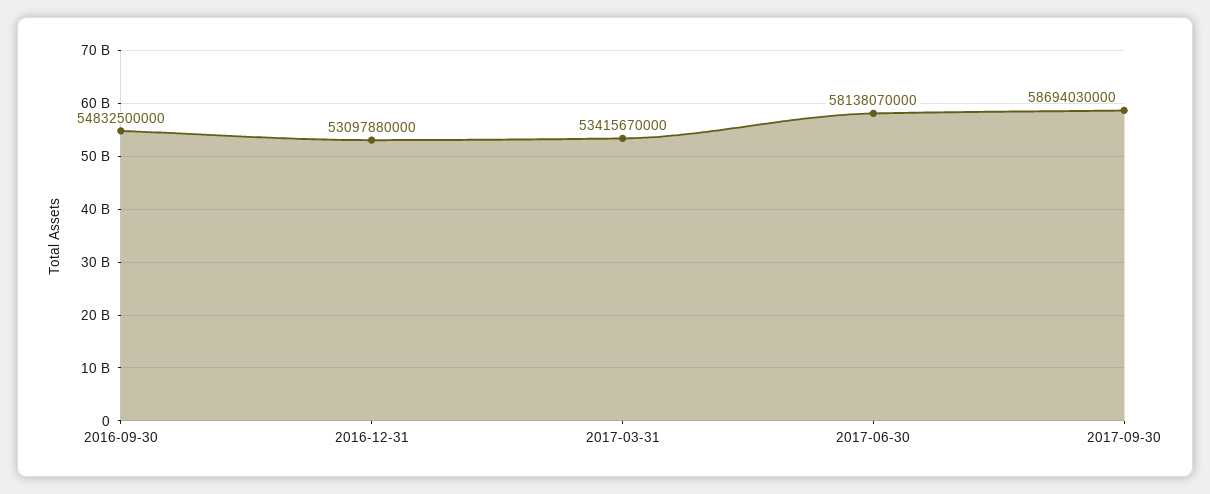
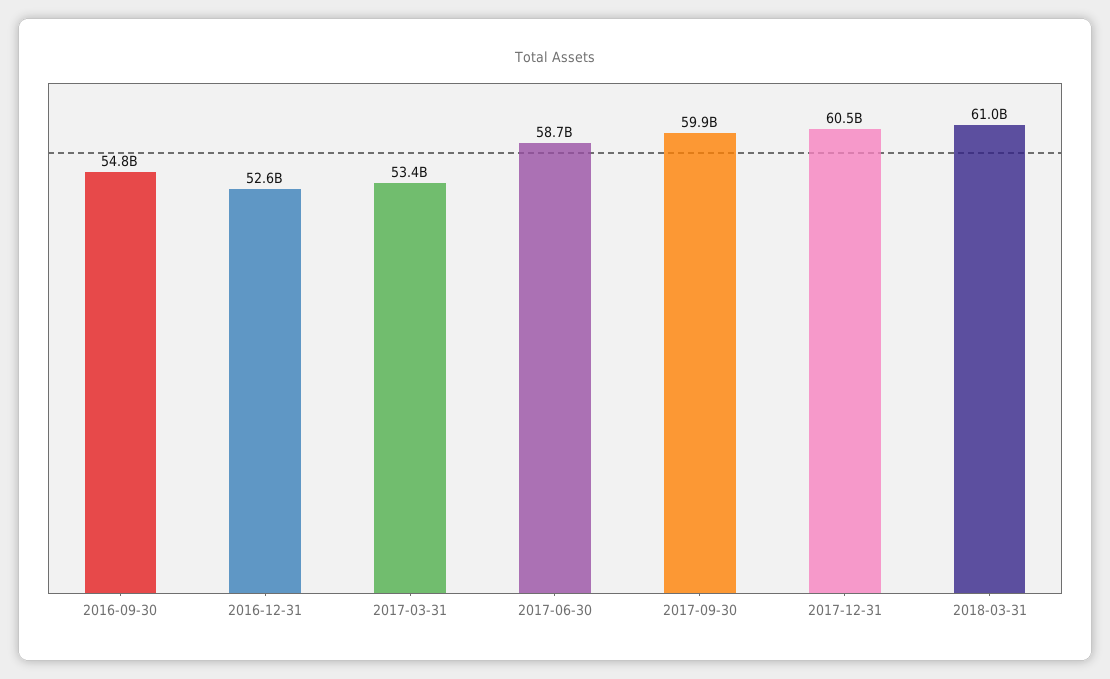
2016-12-31: 53097880000 -> 52600000000
2017-06-30: 58138070000 -> 58700000000
2017-09-30: 58694030000 -> 59900000000
2017-12-31: none -> 60500000000
2018-03-31: none -> 61000000000

